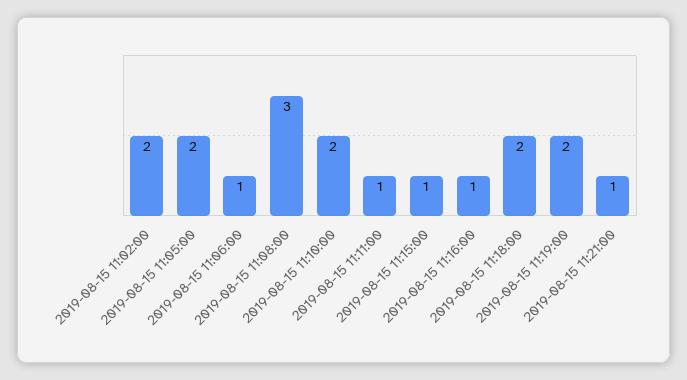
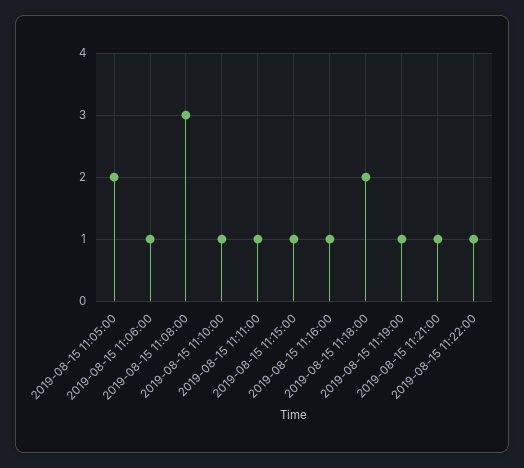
2019-08-15 11:02:00: 2 -> none
2019-08-15 11:10:00: 2 -> 1
2019-08-15 11:19:00: 2 -> 1
2019-08-15 11:22:00: none -> 1

